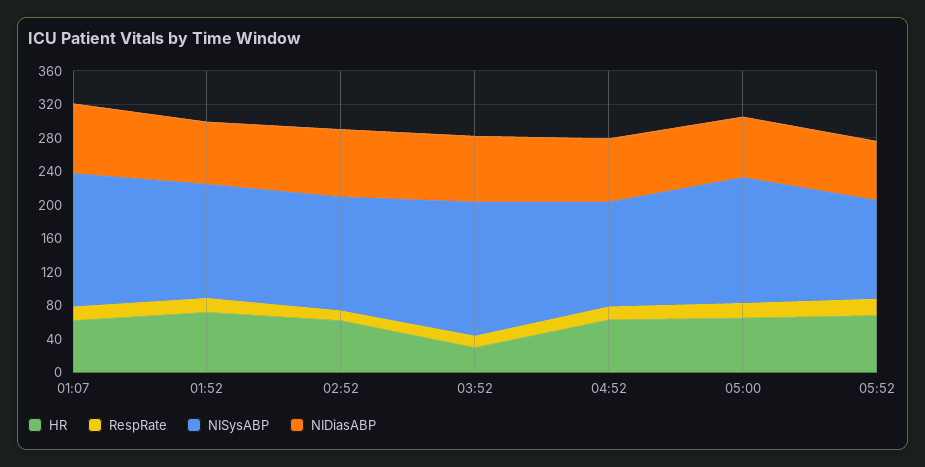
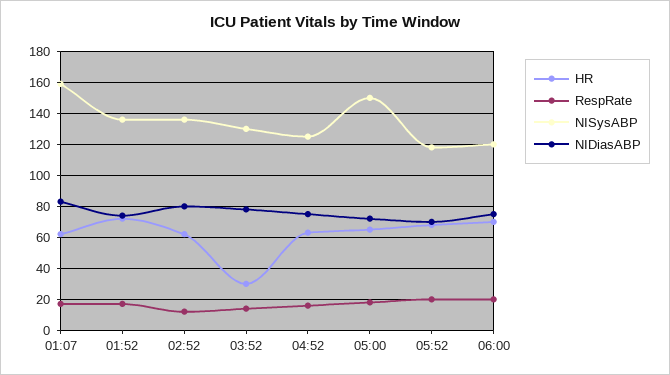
NISysABP, 03:52: 160 -> 130
HR, 06:00: none -> 70
RespRate, 06:00: none -> 20
NISysABP, 06:00: none -> 120
NIDiasABP, 06:00: none -> 75

